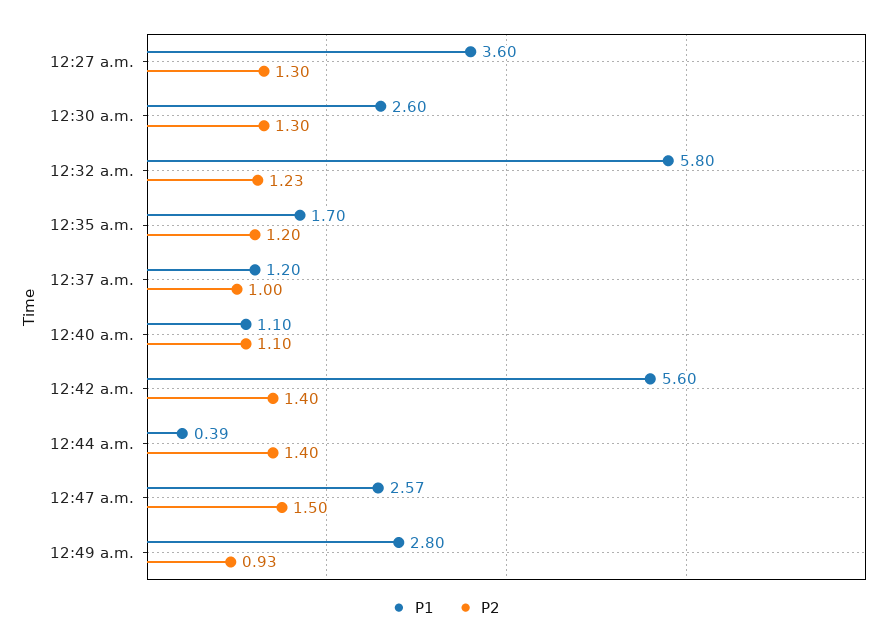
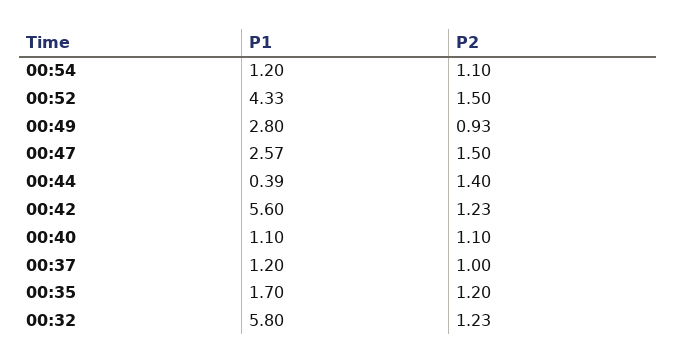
P1, 12:27 a.m.: 3.6 -> none
P2, 12:27 a.m.: 1.3 -> none
P1, 12:30 a.m.: 2.6 -> none
P2, 12:30 a.m.: 1.3 -> none
P2, 12:42 a.m.: 1.4 -> 1.23
P1, 00:54: none -> 1.2
P2, 00:54: none -> 1.1
P1, 00:52: none -> 4.33
P2, 00:52: none -> 1.5

